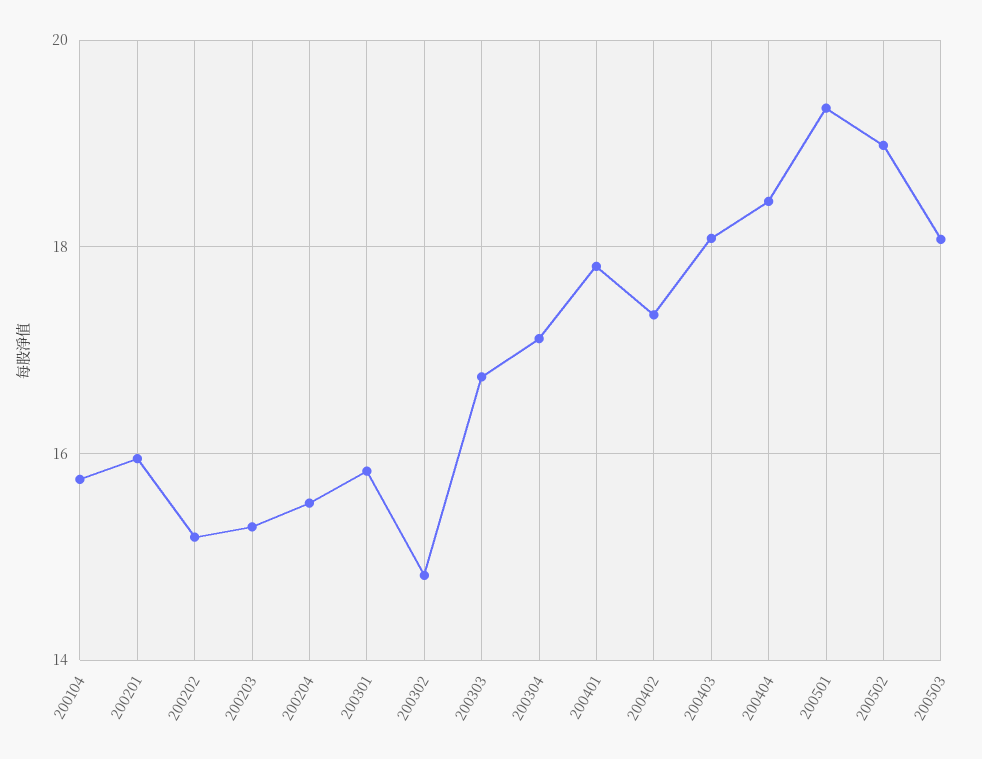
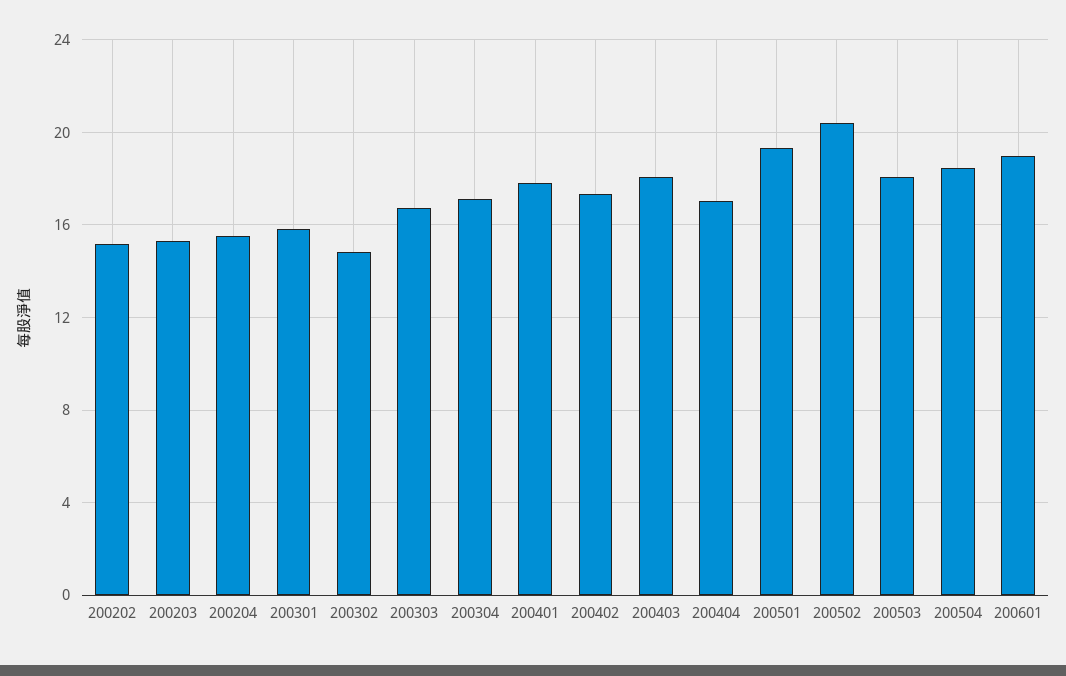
200104: 15.8 -> none
200201: 16 -> none
200404: 18.4 -> 17
200502: 19 -> 20.5
200504: none -> 18.5
200601: none -> 19

